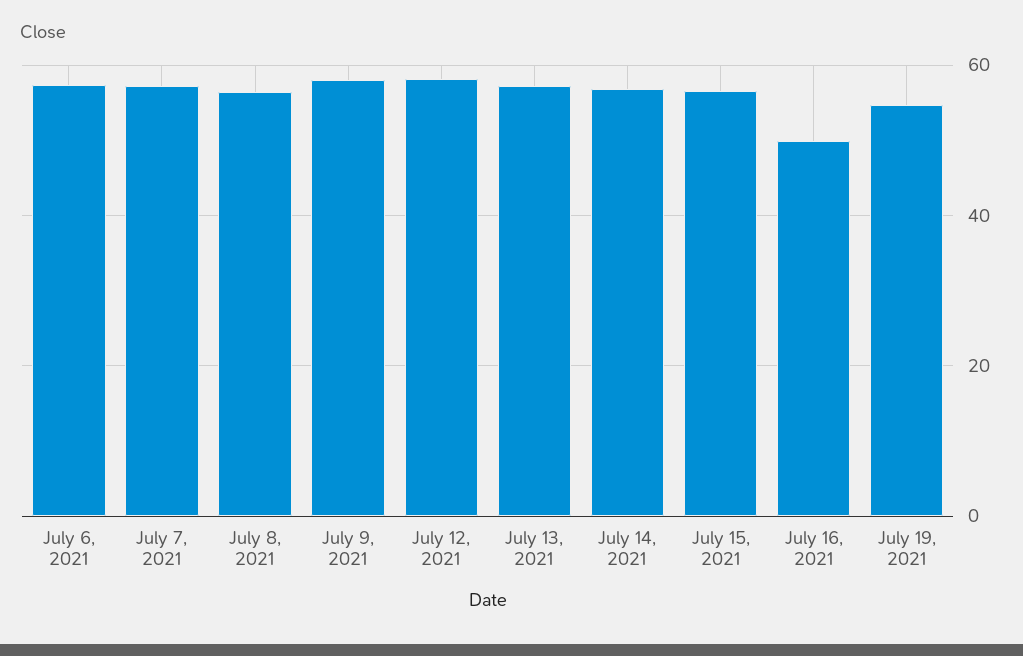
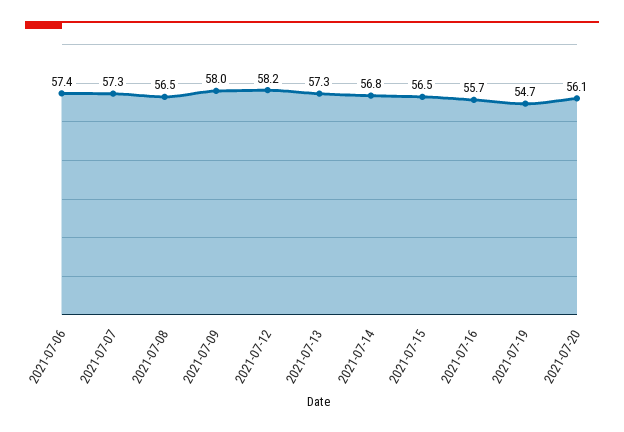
July 16, 2021: 50 -> 55.7
2021-07-20: none -> 56.1

